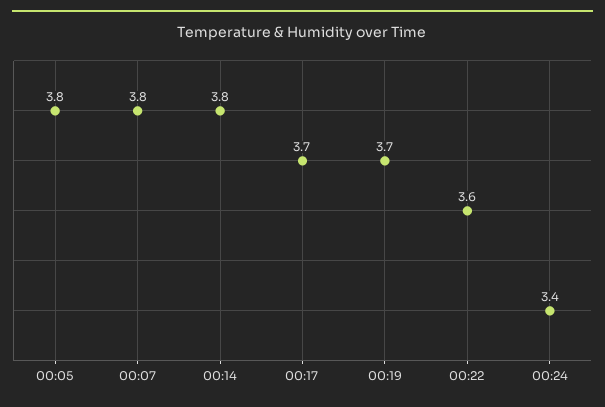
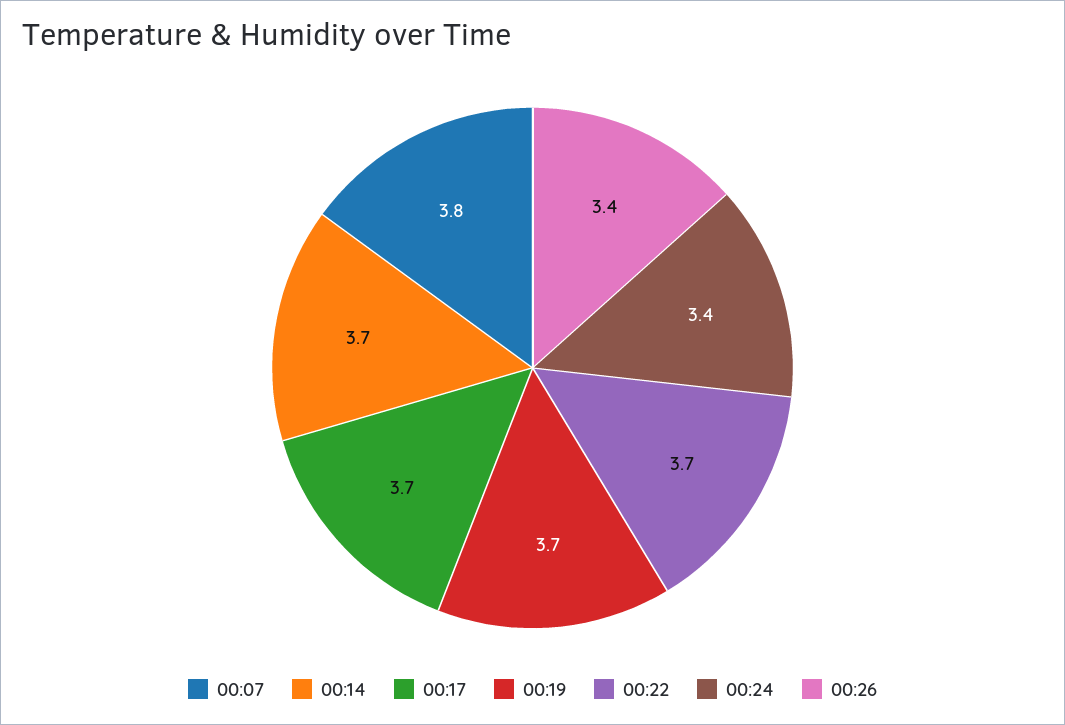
00:05: 3.8 -> none
00:14: 3.8 -> 3.7
00:22: 3.6 -> 3.7
00:26: none -> 3.4

